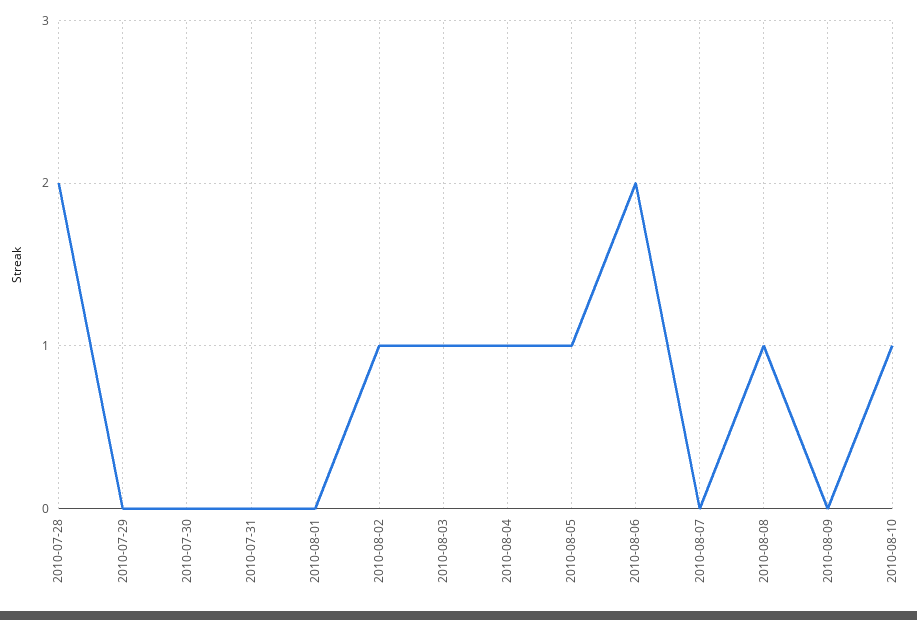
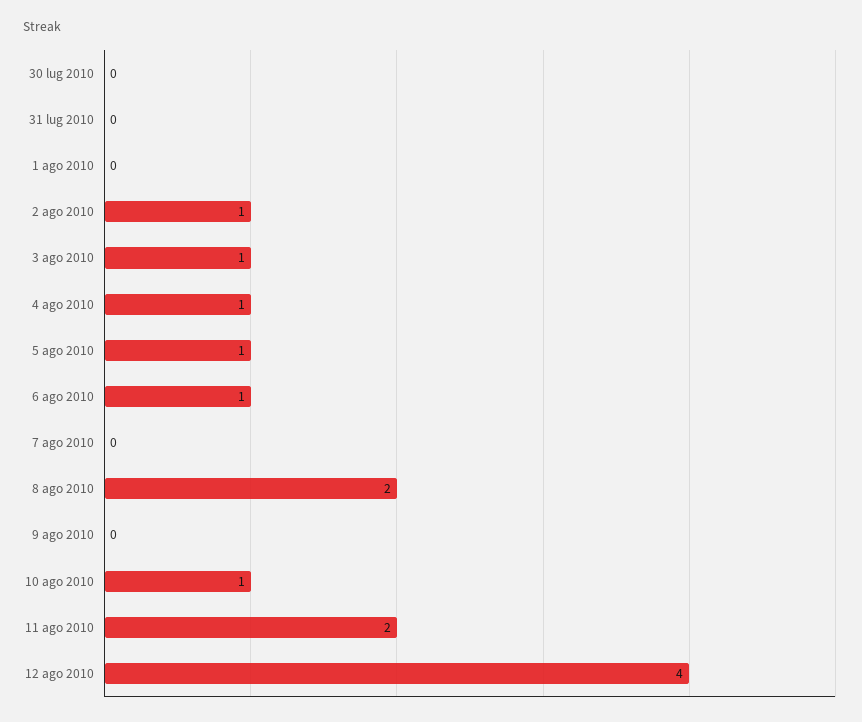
2010-07-28: 2 -> none
2010-07-29: 0 -> none
2010-08-06: 2 -> 1
2010-08-08: 1 -> 2
11 ago 2010: none -> 2
12 ago 2010: none -> 4

